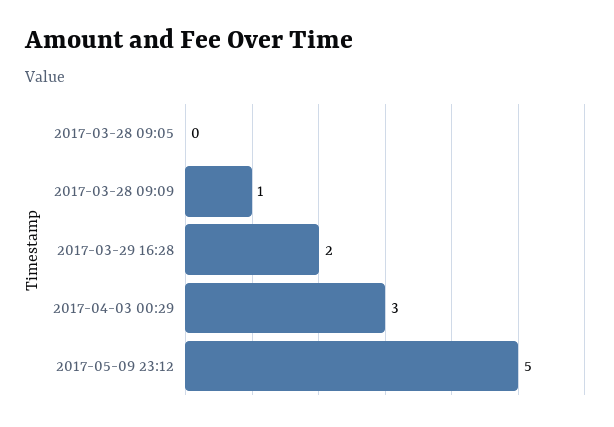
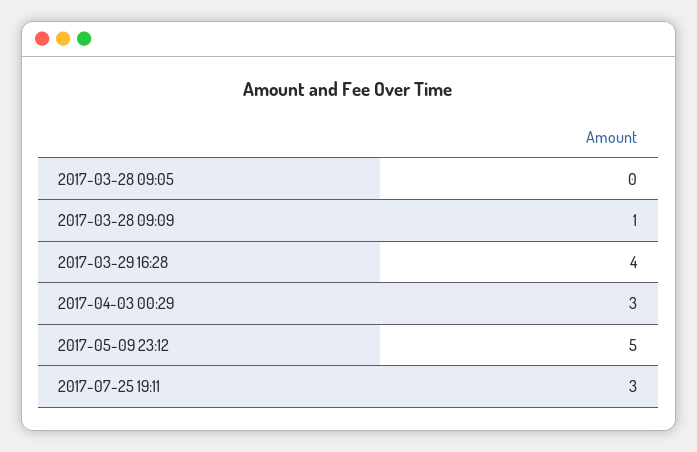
2017-03-29 16:28: 2 -> 4
2017-07-25 19:11: none -> 3

